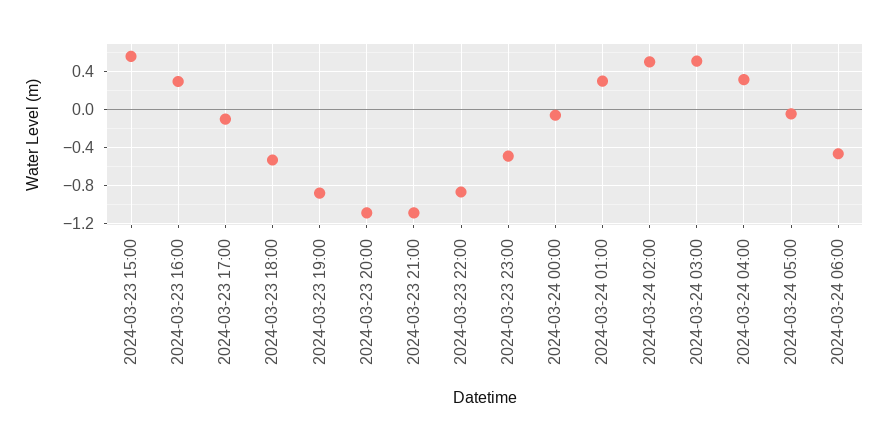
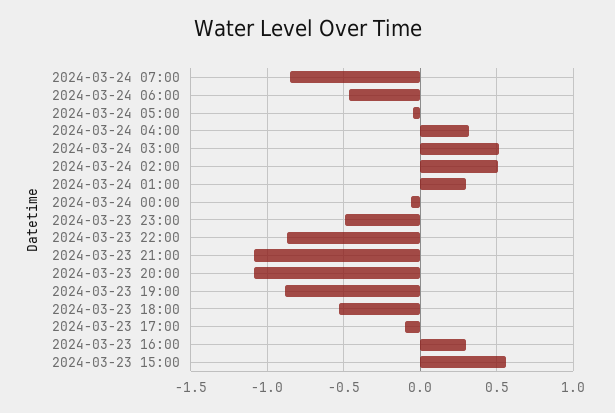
2024-03-24 07:00: none -> -0.85

